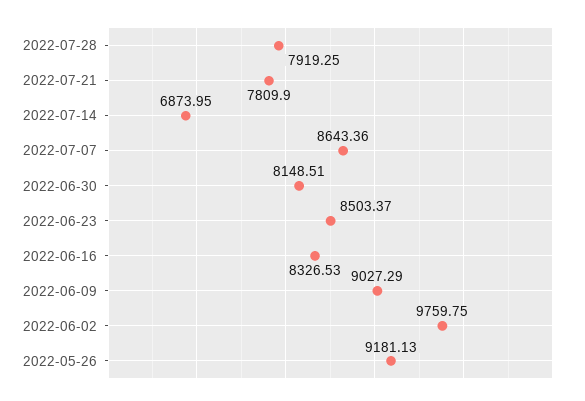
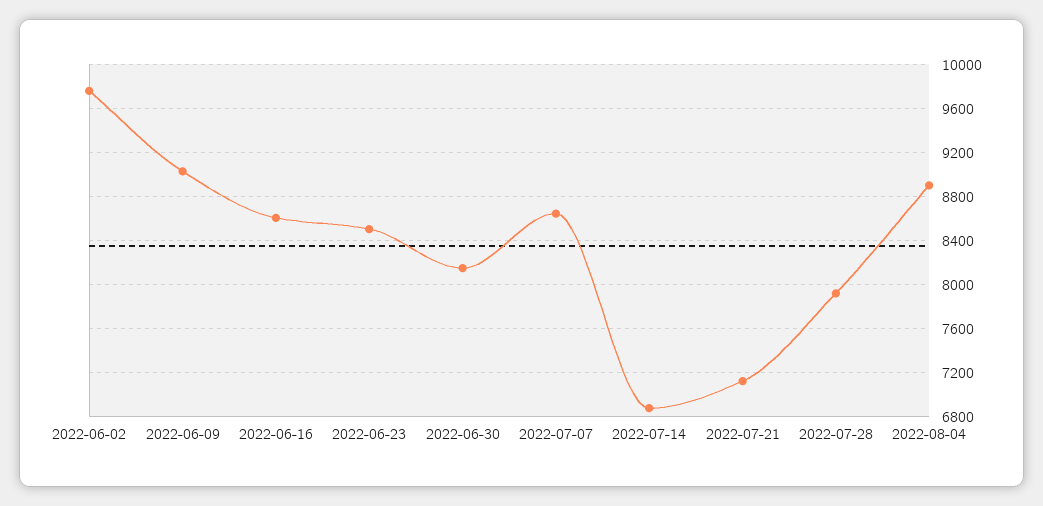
2022-07-21: 7809.9 -> 7100
2022-06-16: 8326.53 -> 8600
2022-05-26: 9181.13 -> none
2022-08-04: none -> 8900

